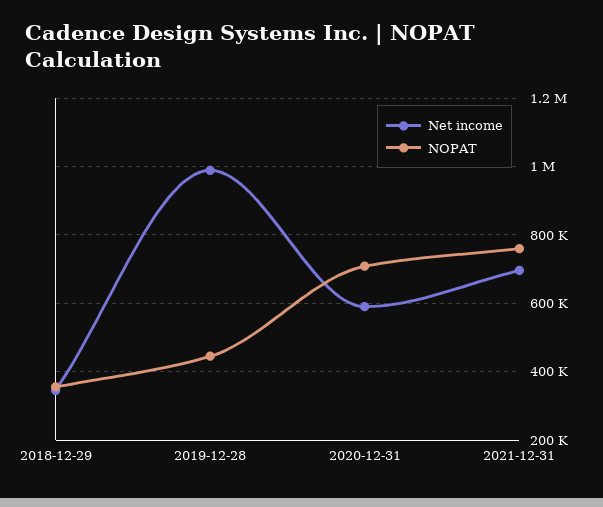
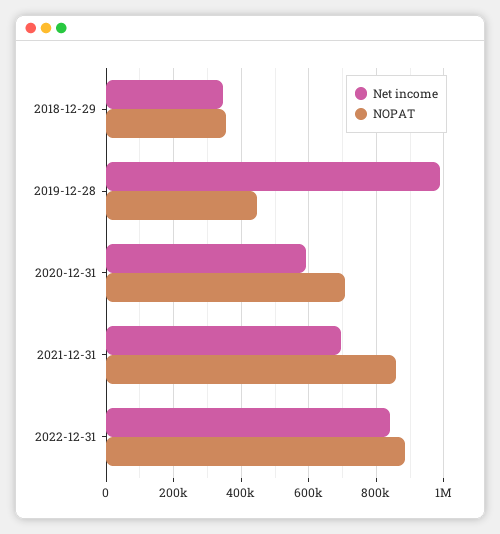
NOPAT, 2021-12-31: 760000 -> 860000
Net income, 2022-12-31: none -> 840000
NOPAT, 2022-12-31: none -> 880000

